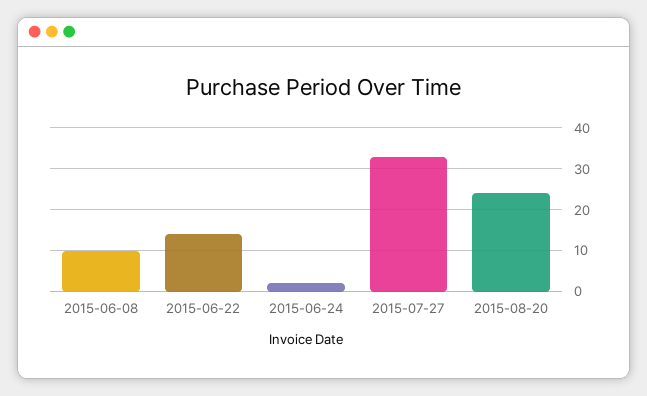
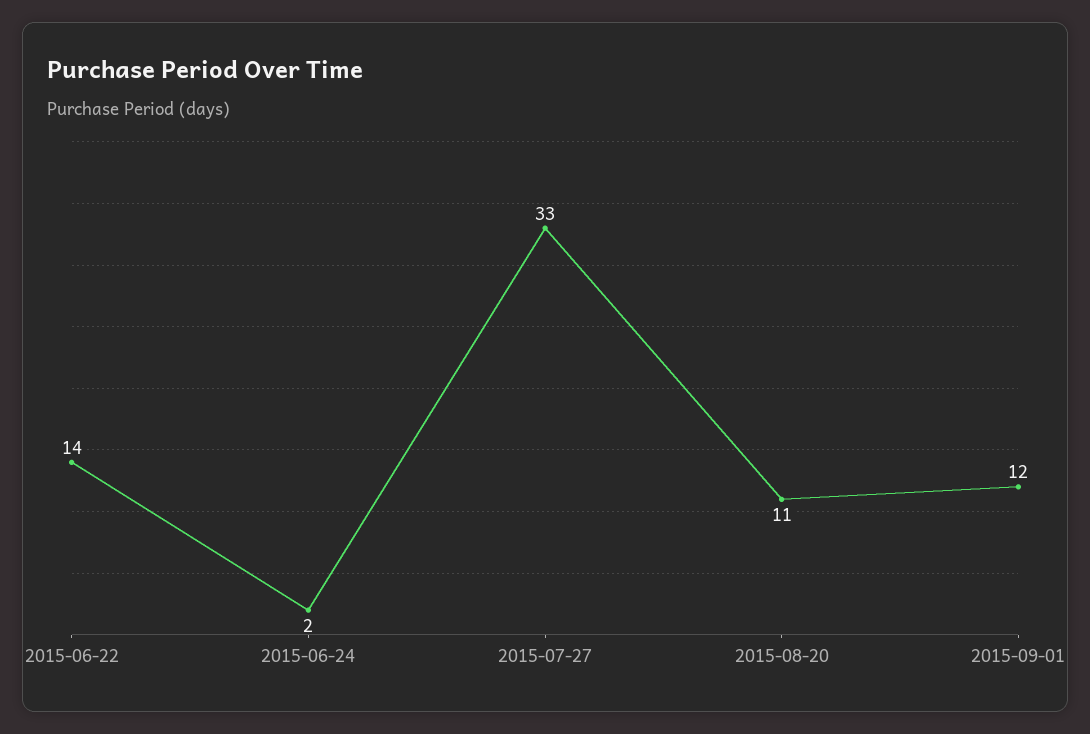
2015-06-08: 10 -> none
2015-08-20: 25 -> 11
2015-09-01: none -> 12

